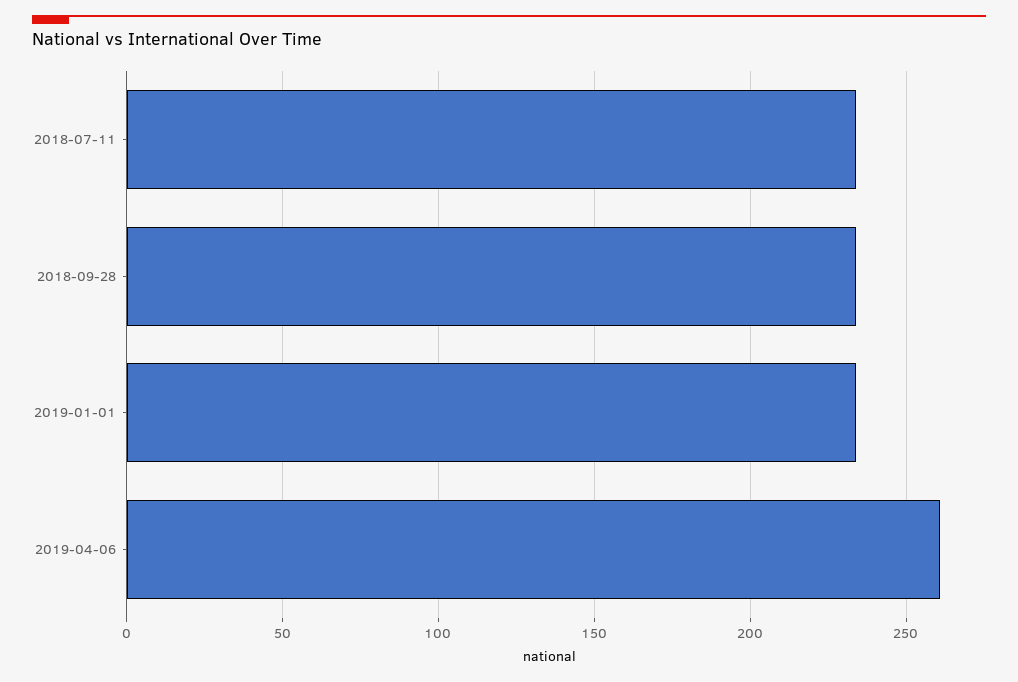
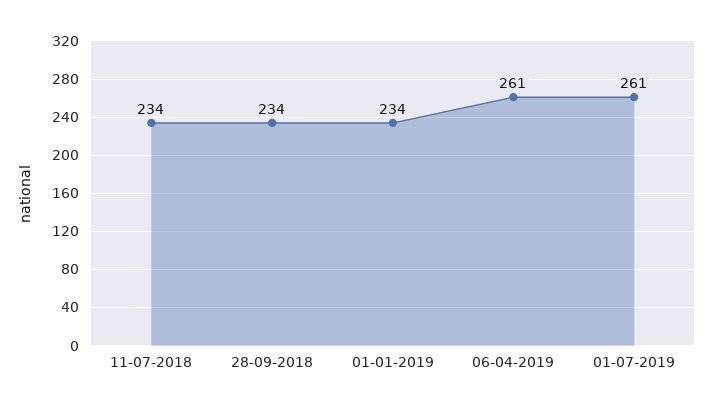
01-07-2019: none -> 261

